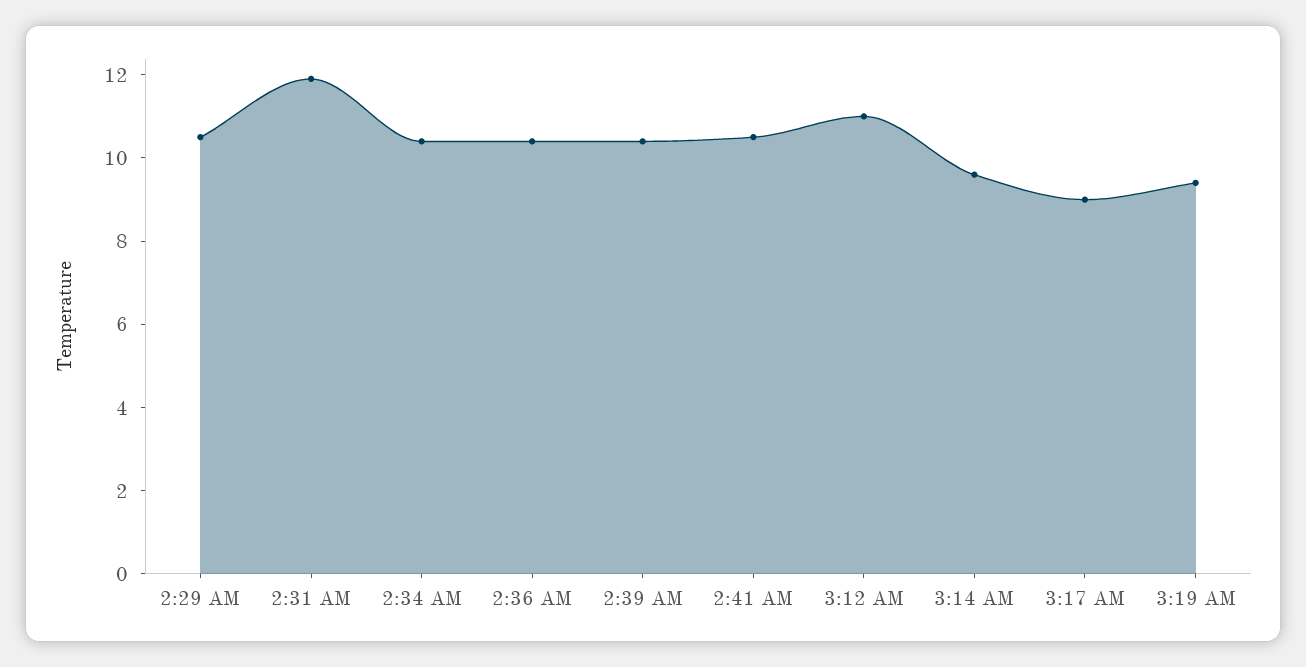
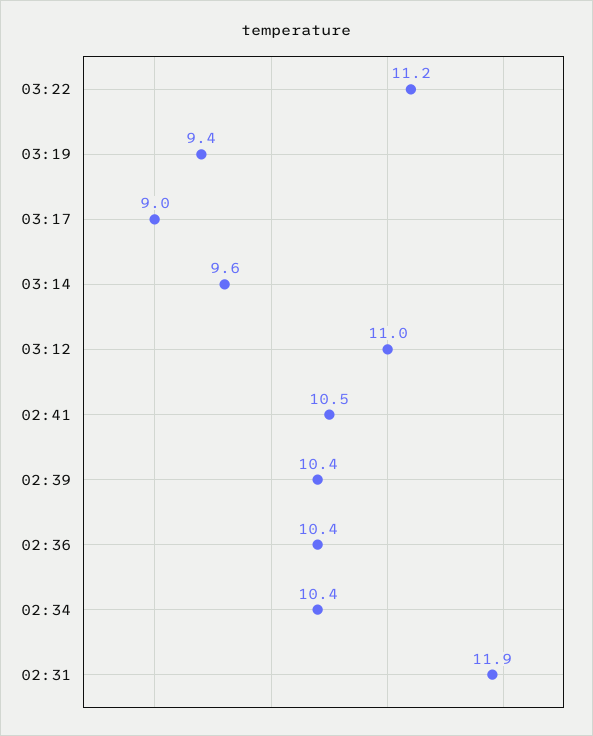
2:29 AM: 10.5 -> none
03:22: none -> 11.2

